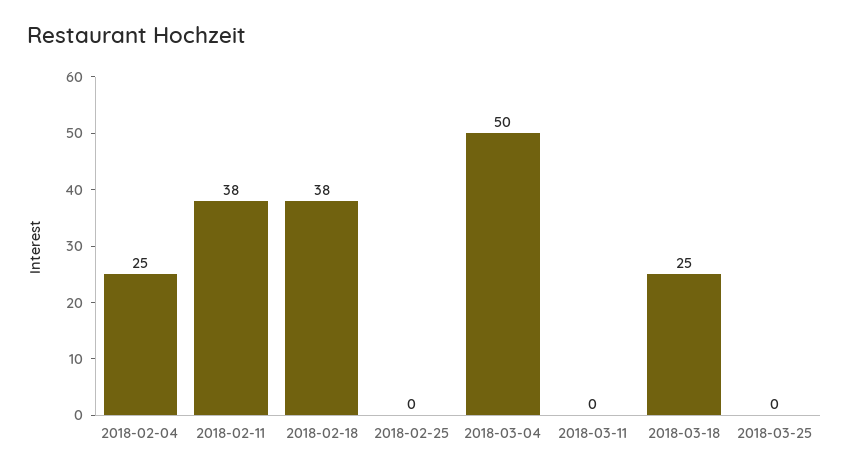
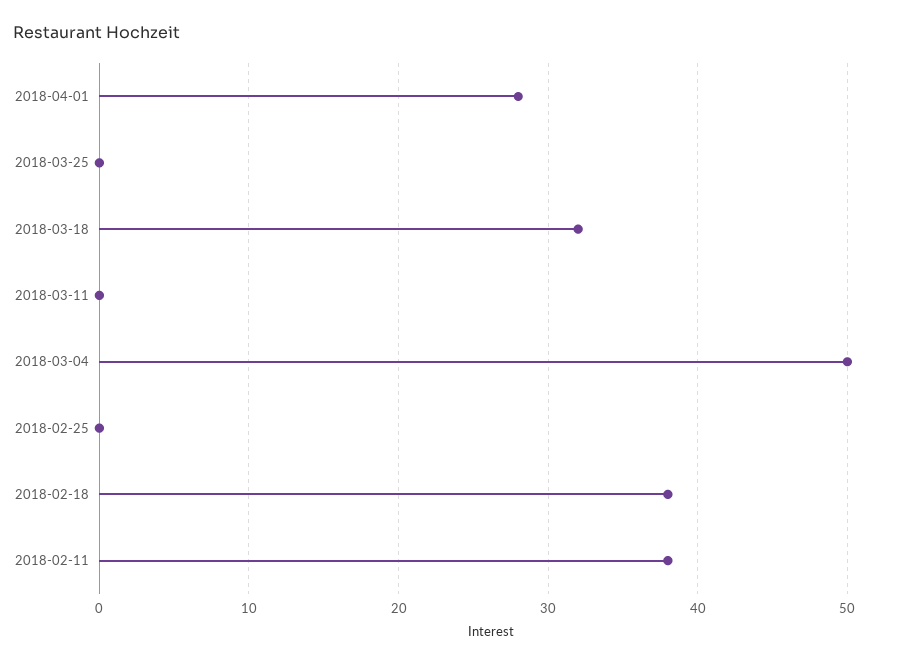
2018-02-04: 25 -> none
2018-03-18: 25 -> 32
2018-04-01: none -> 28

